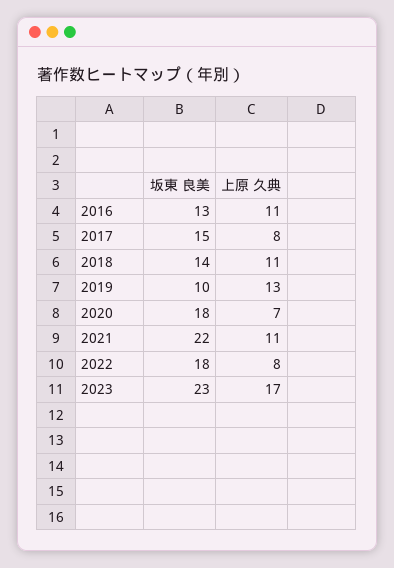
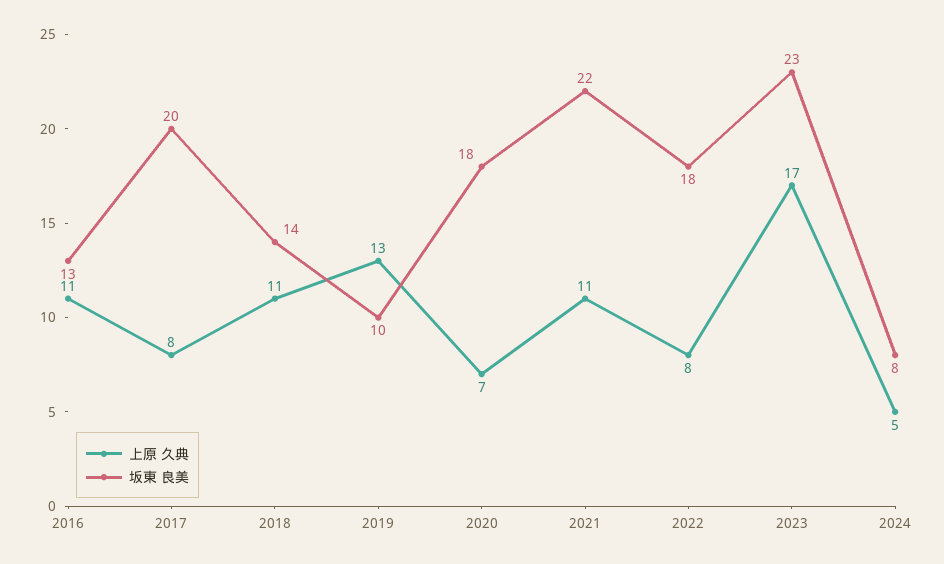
坂東 良美, 2017: 15 -> 20
上原 久典, 2024: none -> 5
坂東 良美, 2024: none -> 8

